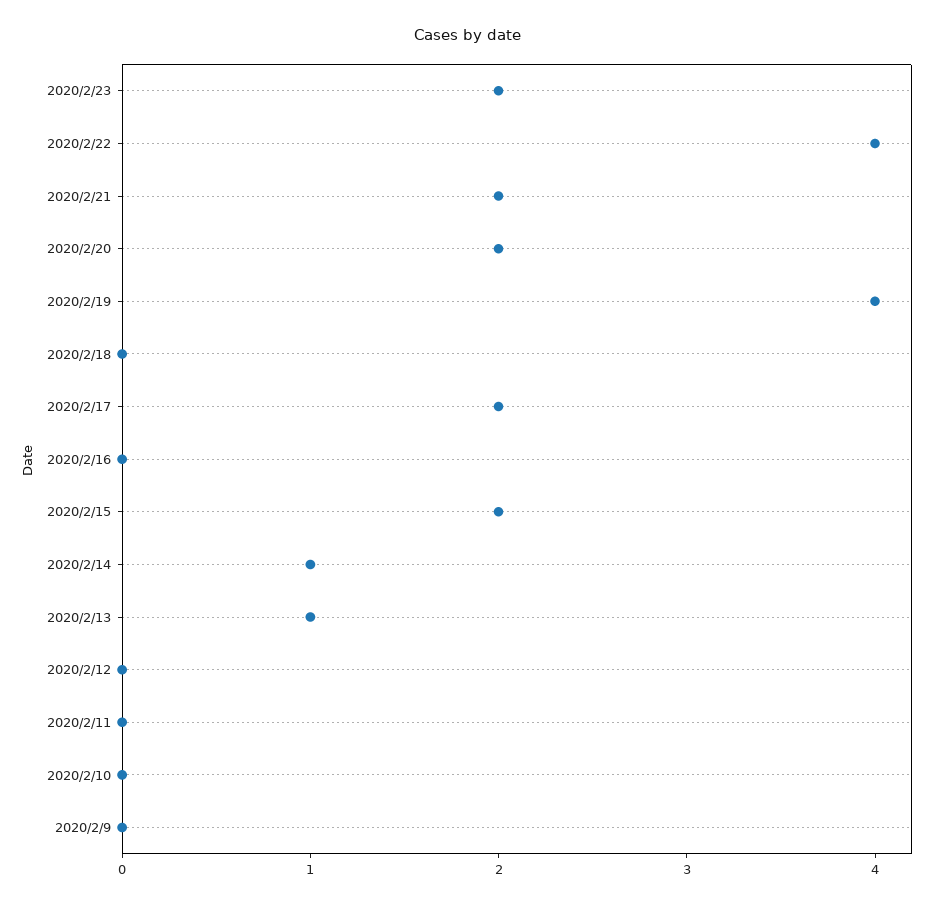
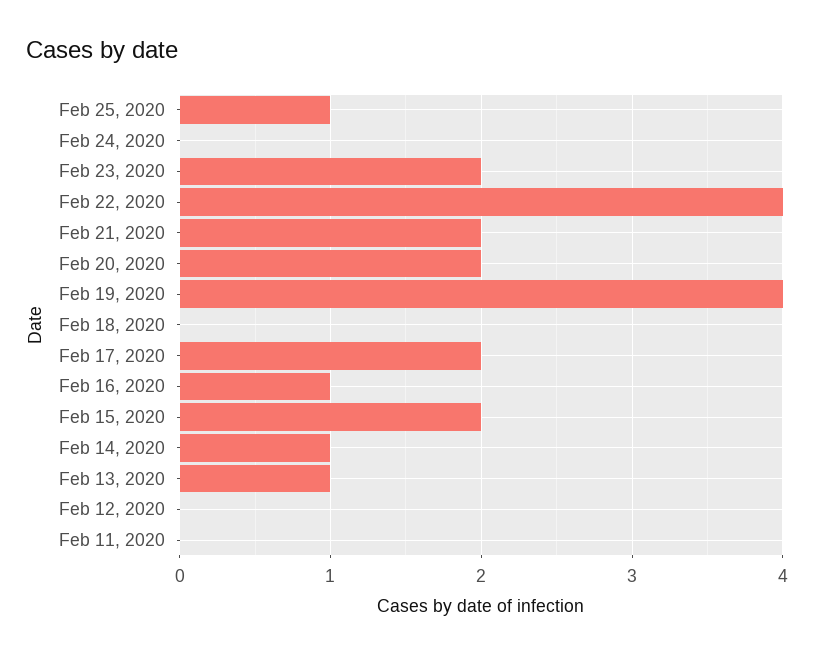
2020/2/16: 0 -> 1
2020/2/10: 0 -> none
2020/2/9: 0 -> none
Feb 25, 2020: none -> 1
Feb 24, 2020: none -> 0

